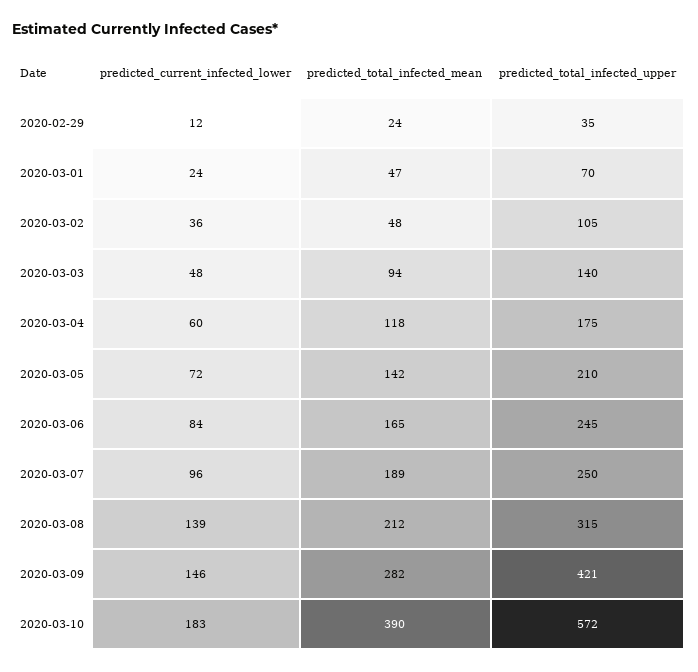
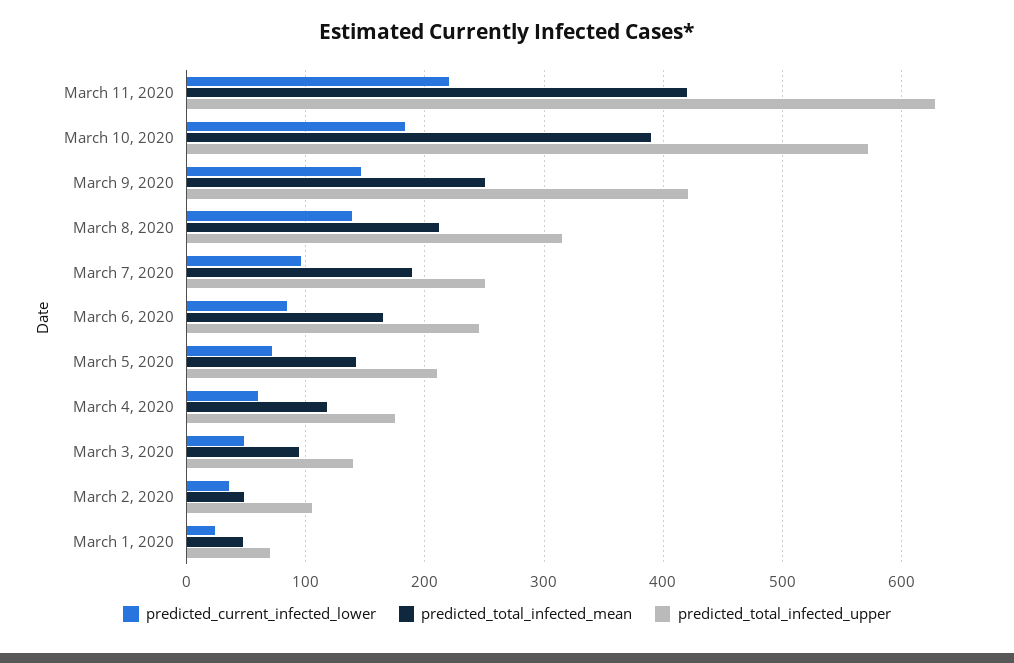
predicted_current_infected_lower, 2020-02-29: 12 -> none
predicted_total_infected_mean, 2020-02-29: 24 -> none
predicted_total_infected_upper, 2020-02-29: 35 -> none
predicted_total_infected_mean, 2020-03-09: 282 -> 250
predicted_current_infected_lower, March 11, 2020: none -> 220
predicted_total_infected_mean, March 11, 2020: none -> 420
predicted_total_infected_upper, March 11, 2020: none -> 630

